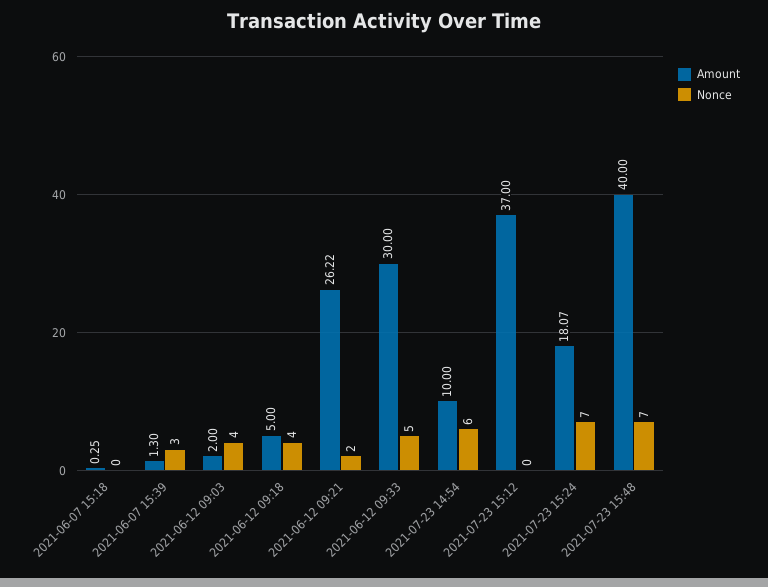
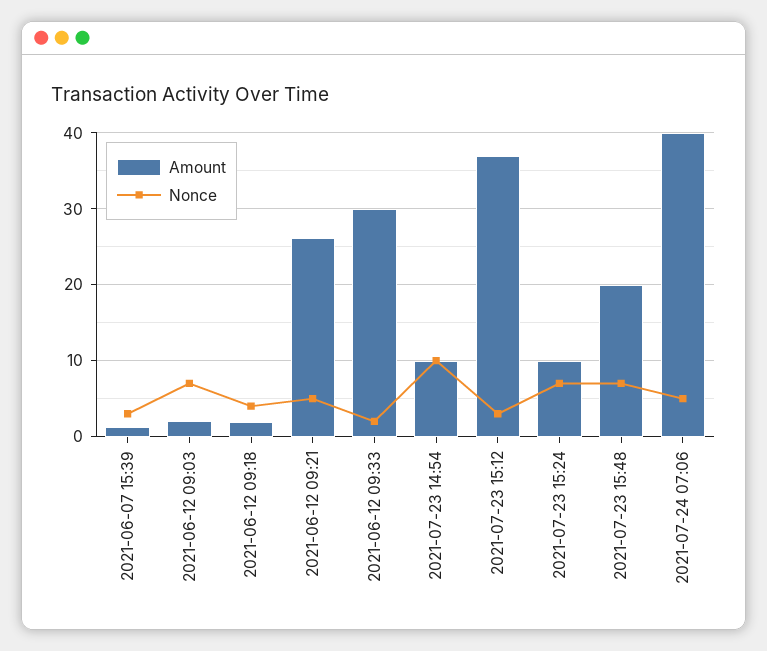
Amount, 2021-06-07 15:18: 0.25 -> none
Nonce, 2021-06-07 15:18: 0 -> none
Nonce, 2021-06-12 09:03: 4 -> 7
Amount, 2021-06-12 09:18: 5 -> 2
Nonce, 2021-06-12 09:21: 2 -> 5
Nonce, 2021-06-12 09:33: 5 -> 2
Nonce, 2021-07-23 14:54: 6 -> 10
Nonce, 2021-07-23 15:12: 0 -> 3
Amount, 2021-07-23 15:24: 18.07 -> 10
Amount, 2021-07-23 15:48: 40 -> 20
Amount, 2021-07-24 07:06: none -> 40
Nonce, 2021-07-24 07:06: none -> 5

